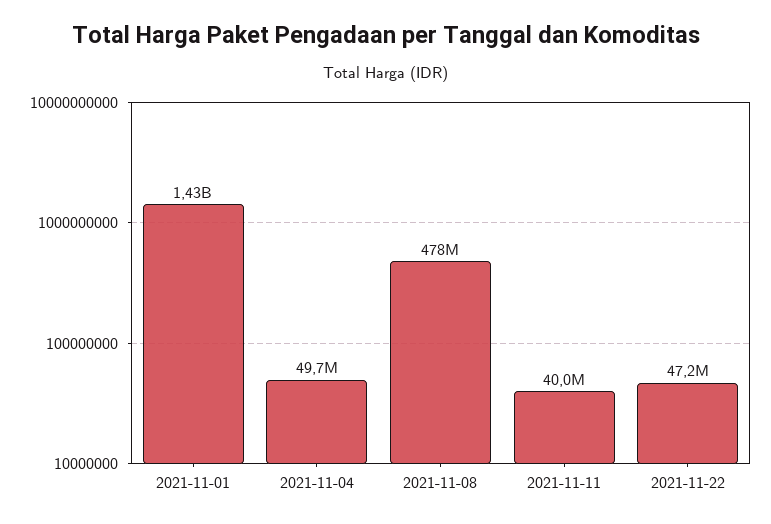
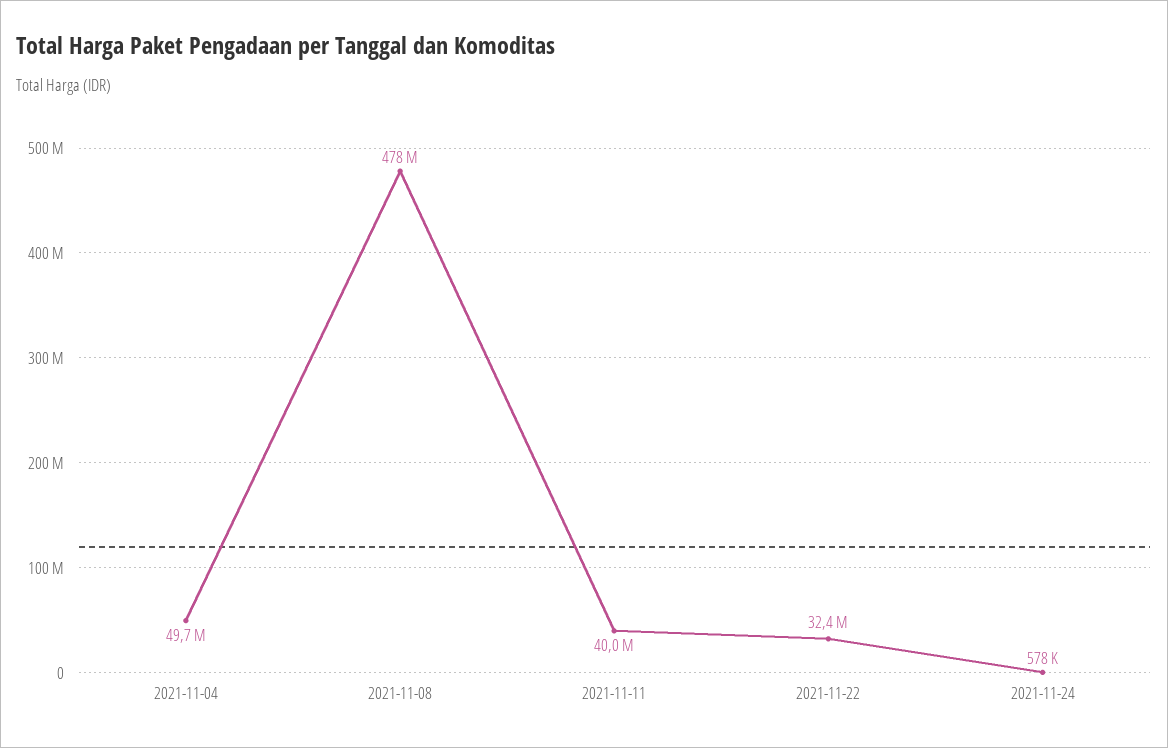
2021-11-01: 1430000000 -> none
2021-11-22: 47200000 -> 32400000
2021-11-24: none -> 578000

